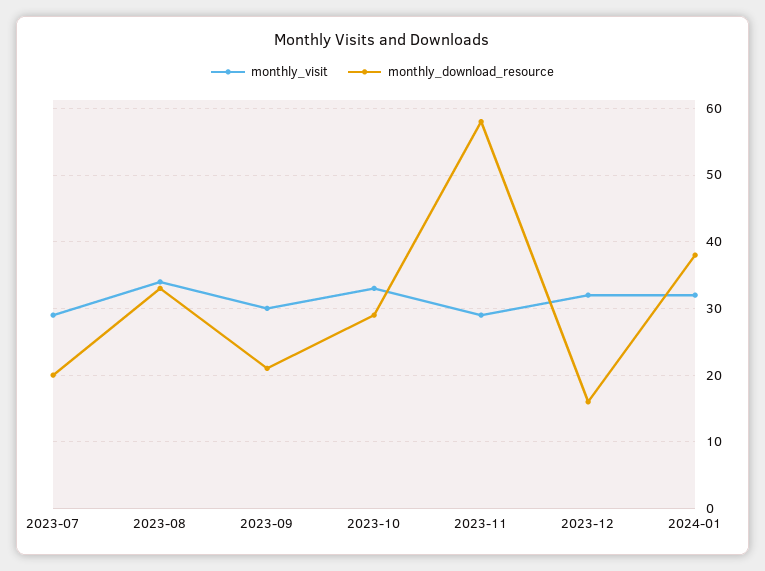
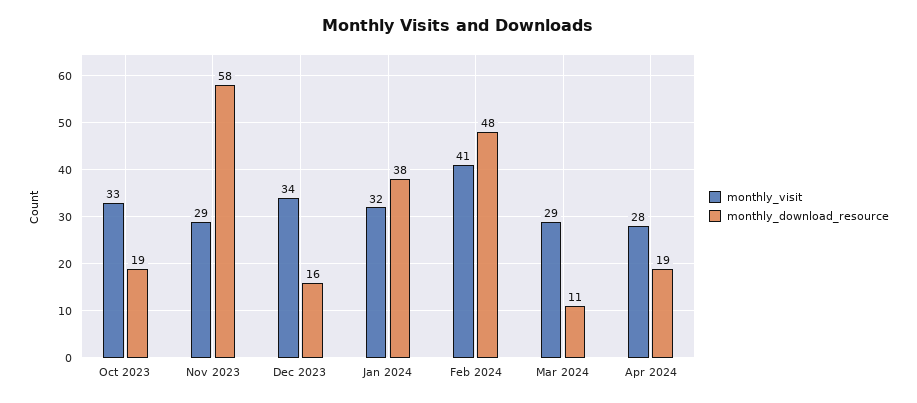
monthly_visit, 2023-07: 29 -> none
monthly_download_resource, 2023-07: 20 -> none
monthly_visit, 2023-08: 34 -> none
monthly_download_resource, 2023-08: 33 -> none
monthly_visit, 2023-09: 30 -> none
monthly_download_resource, 2023-09: 21 -> none
monthly_download_resource, 2023-10: 29 -> 19
monthly_visit, 2023-12: 32 -> 34
monthly_visit, Feb 2024: none -> 41
monthly_download_resource, Feb 2024: none -> 48
monthly_visit, Mar 2024: none -> 29
monthly_download_resource, Mar 2024: none -> 11
monthly_visit, Apr 2024: none -> 28
monthly_download_resource, Apr 2024: none -> 19

